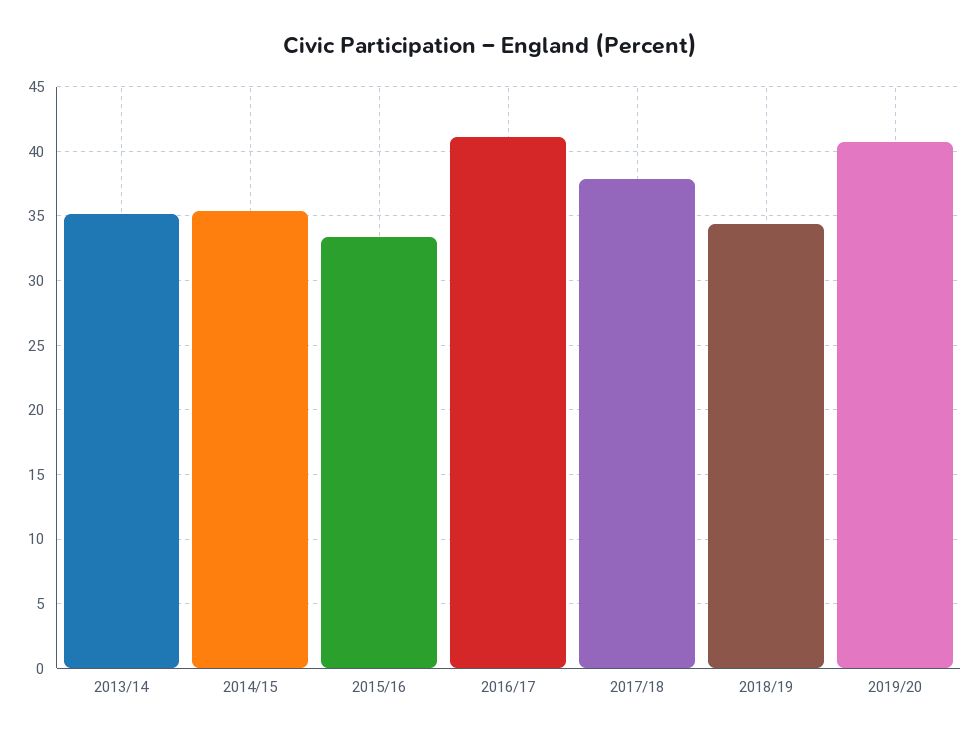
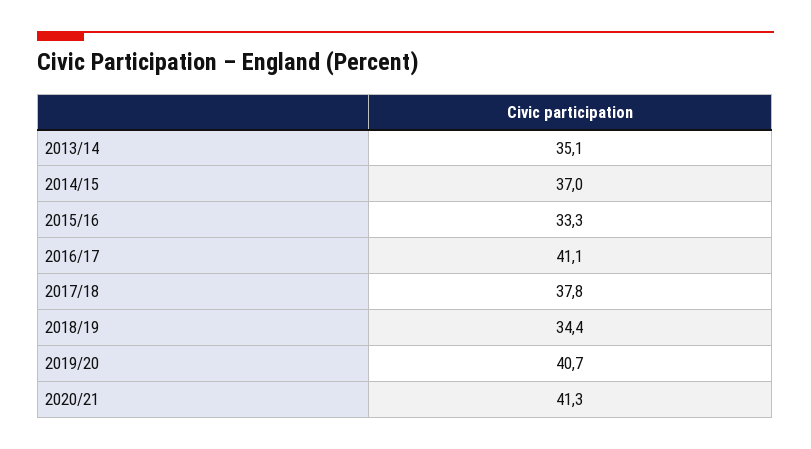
2014/15: 35.5 -> 37
2020/21: none -> 41.3

